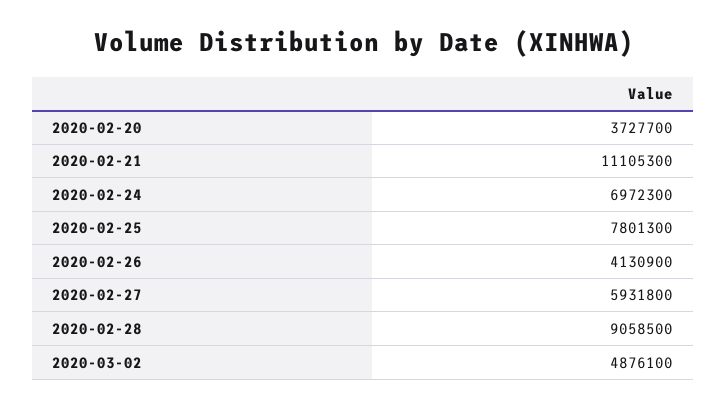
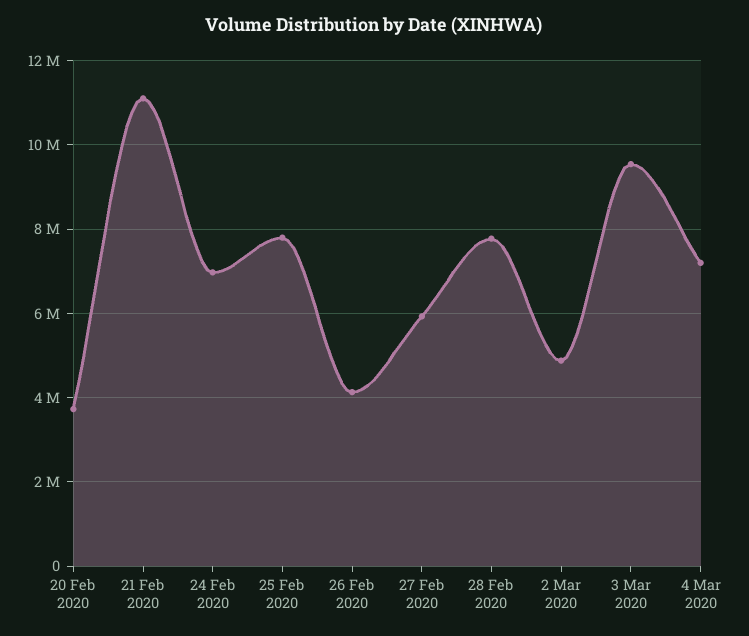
2020-02-28: 9058500 -> 7800000
3 Mar 2020: none -> 9600000
4 Mar 2020: none -> 7200000

